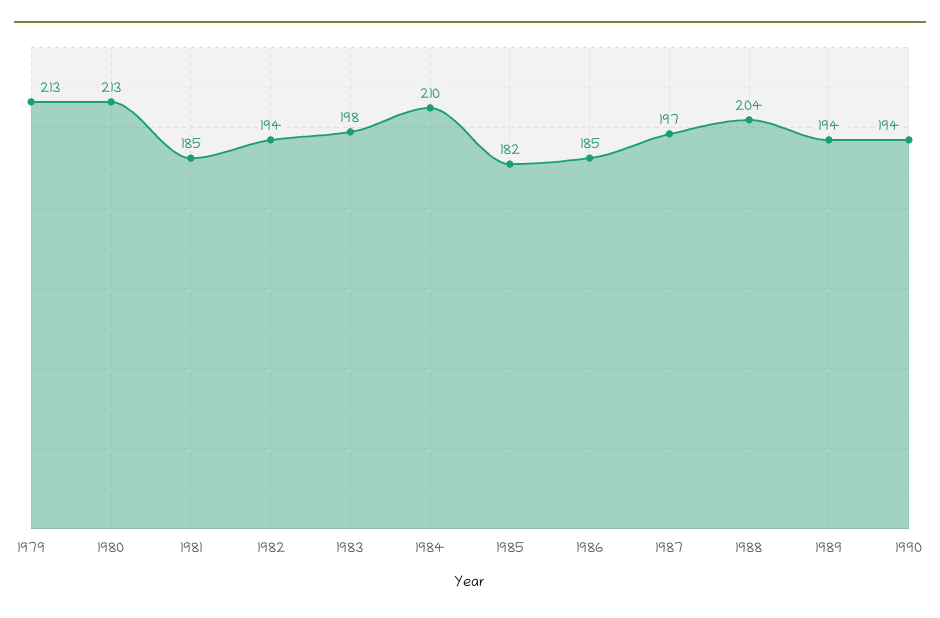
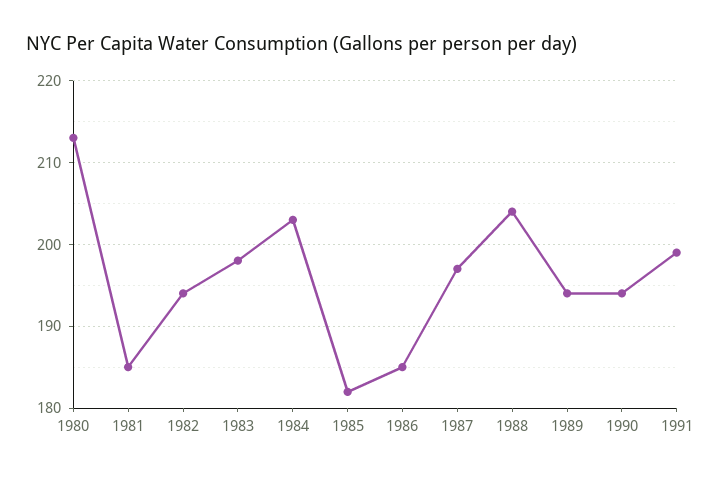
1979: 213 -> none
1984: 210 -> 203
1991: none -> 199

